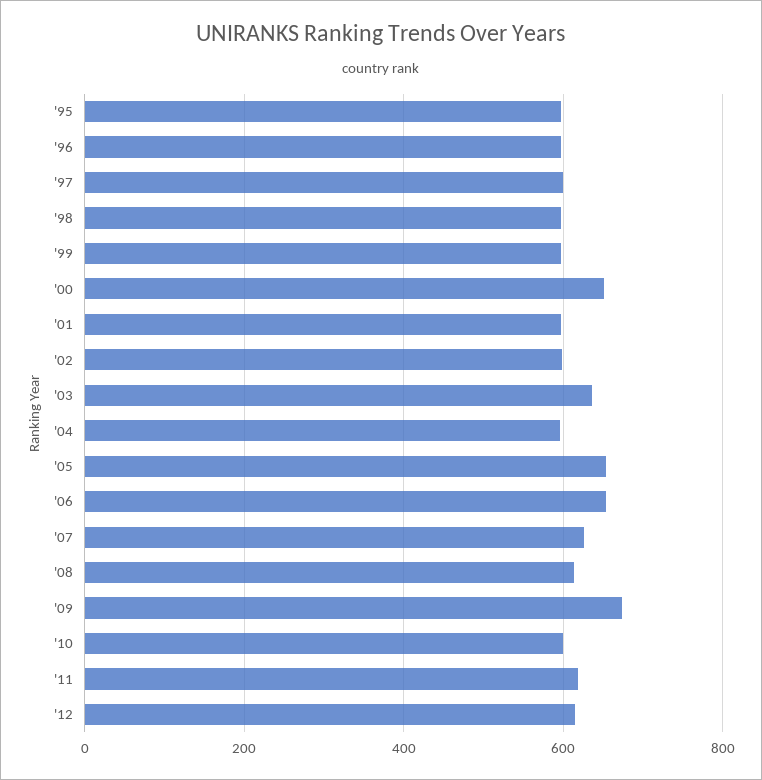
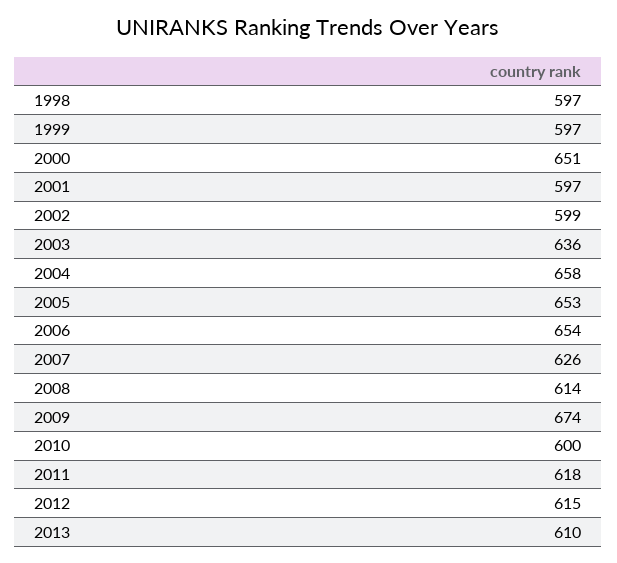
'95: 600 -> none
'96: 600 -> none
'97: 600 -> none
'04: 600 -> 658
2013: none -> 610

